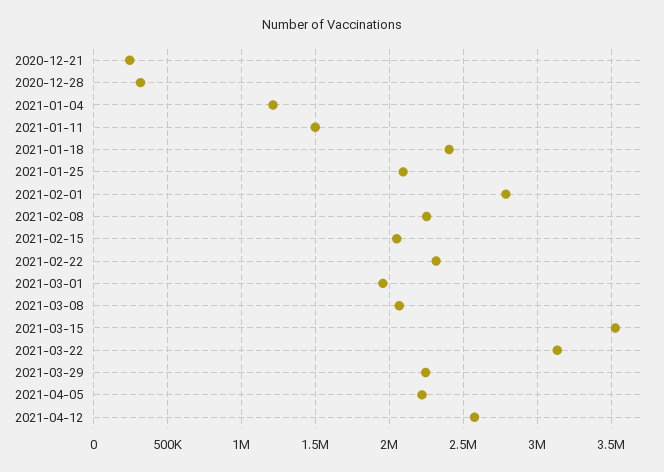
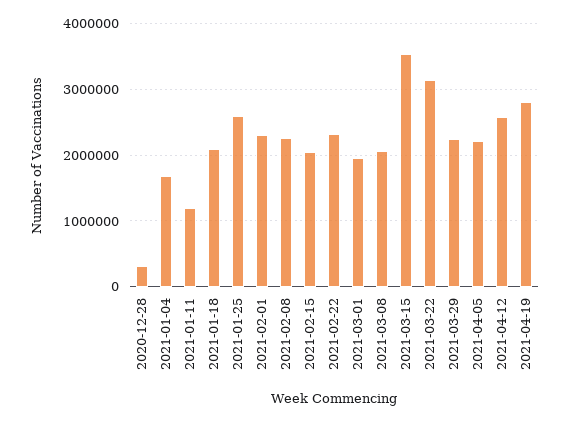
2020-12-21: 250000 -> none
2021-01-04: 1200000 -> 1700000
2021-01-11: 1500000 -> 1200000
2021-01-18: 2400000 -> 2100000
2021-01-25: 2100000 -> 2600000
2021-02-01: 2800000 -> 2300000
2021-04-19: none -> 2800000

